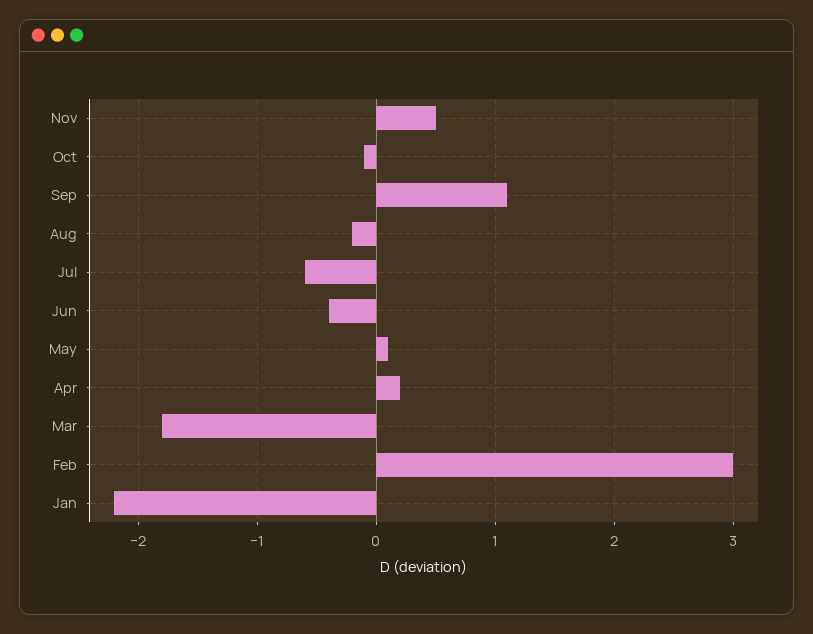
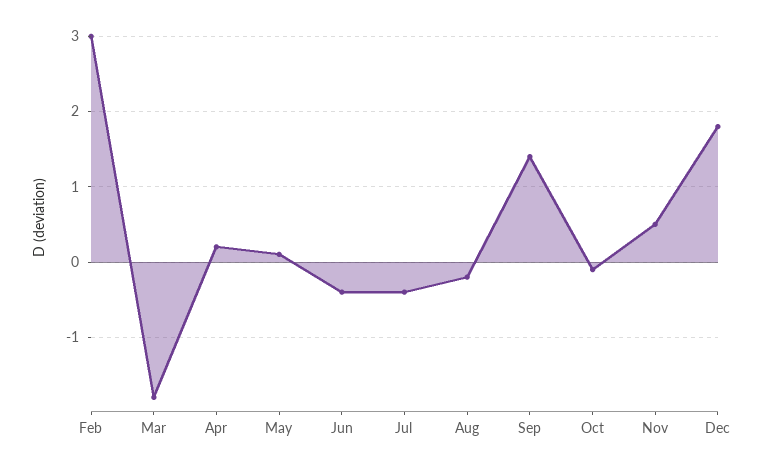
Sep: 1.1 -> 1.4
Jul: -0.6 -> -0.4
Jan: -2.2 -> none
Dec: none -> 1.8

